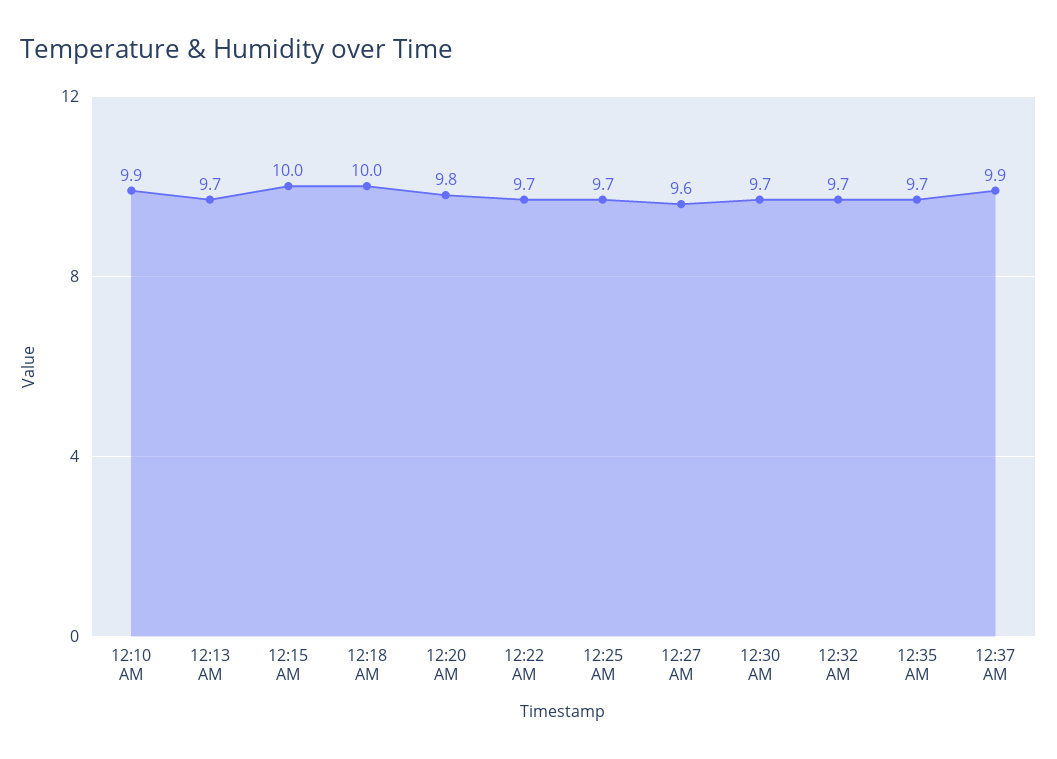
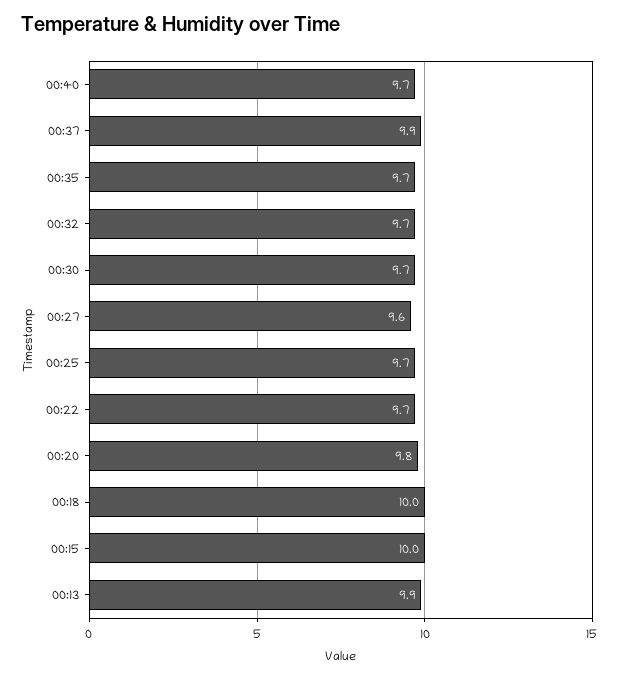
12:10 AM: 9.9 -> none
12:13 AM: 9.7 -> 9.9
00:40: none -> 9.7

